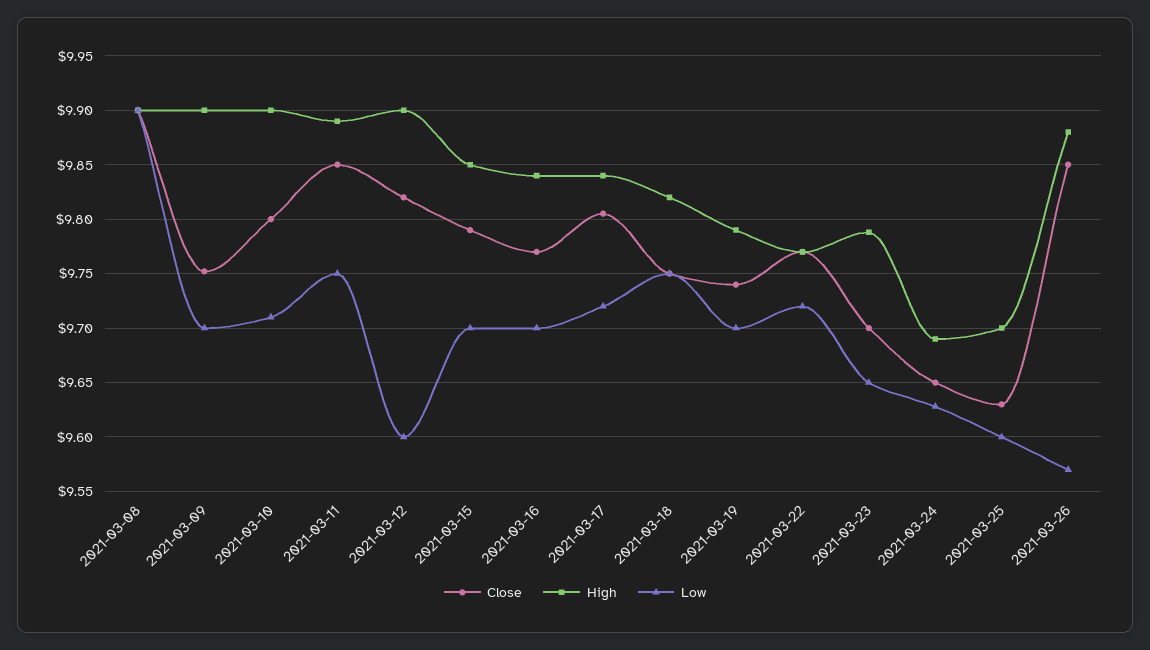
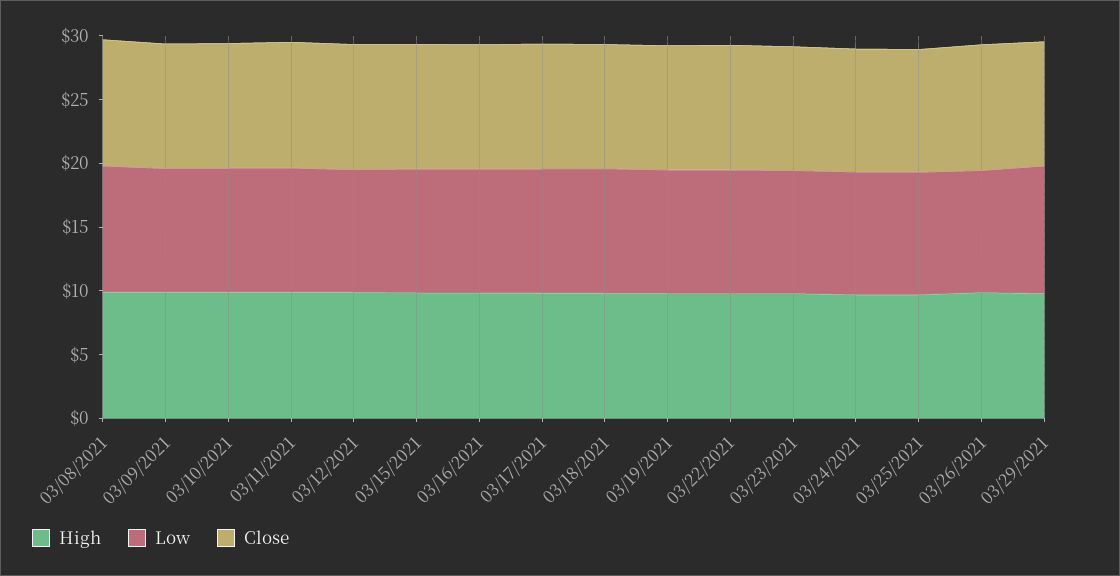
High, 03/29/2021: none -> 10
Low, 03/29/2021: none -> 10
Close, 03/29/2021: none -> 10

